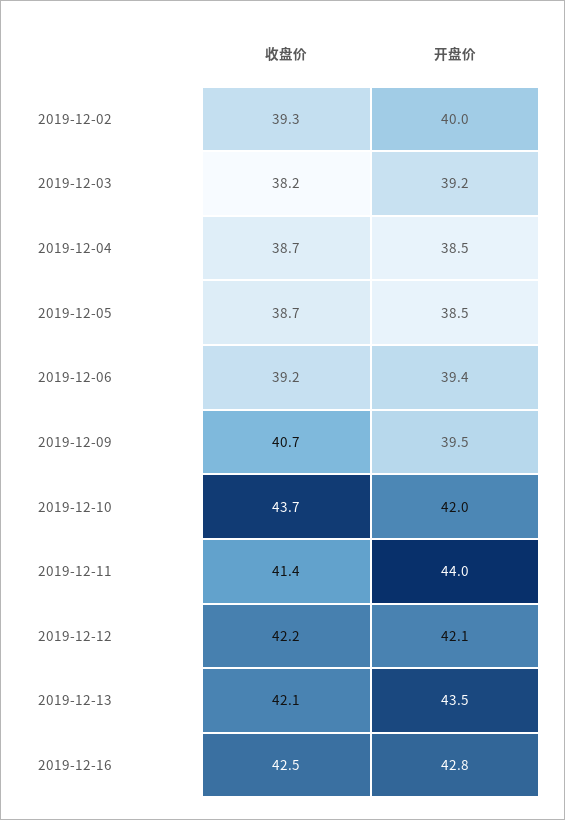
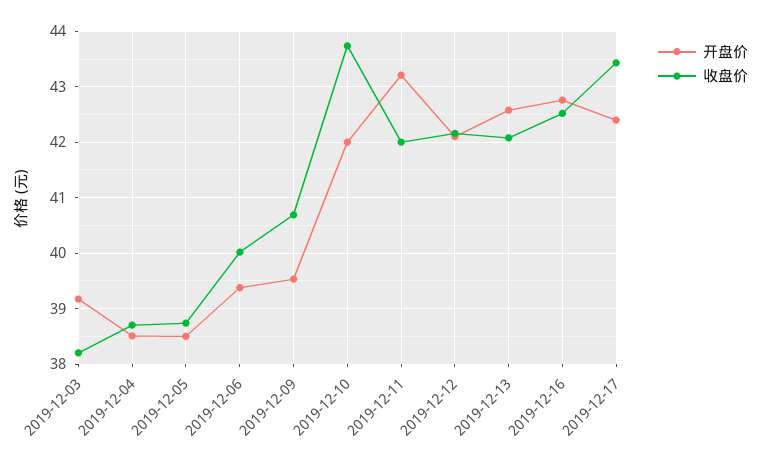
收盘价, 2019-12-02: 39.3 -> none
开盘价, 2019-12-02: 40 -> none
收盘价, 2019-12-06: 39.2 -> 40
收盘价, 2019-12-11: 41.4 -> 42
开盘价, 2019-12-11: 44 -> 43.2
开盘价, 2019-12-13: 43.5 -> 42.6
开盘价, 2019-12-17: none -> 42.4
收盘价, 2019-12-17: none -> 43.4

